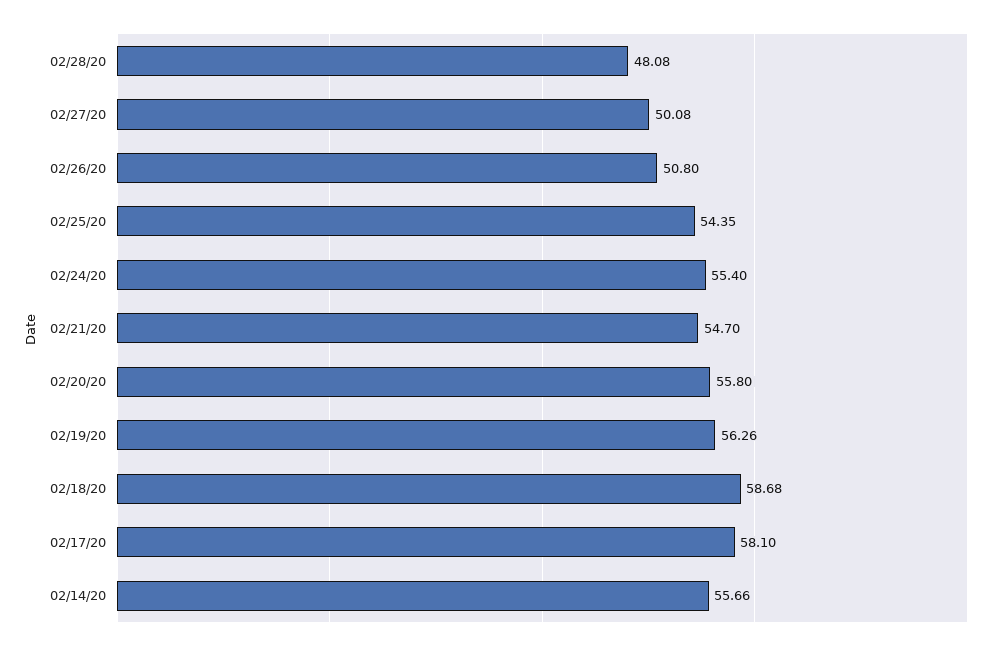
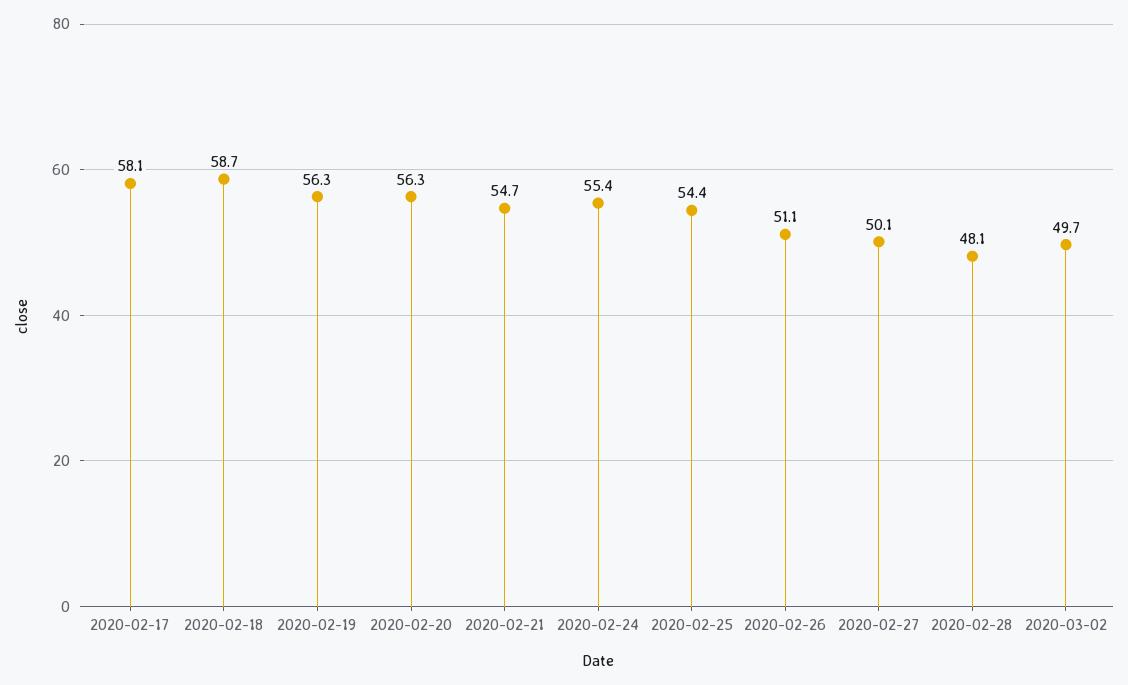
02/26/20: 50.8 -> 51.1
02/20/20: 55.8 -> 56.3
02/14/20: 55.66 -> none
2020-03-02: none -> 49.7

